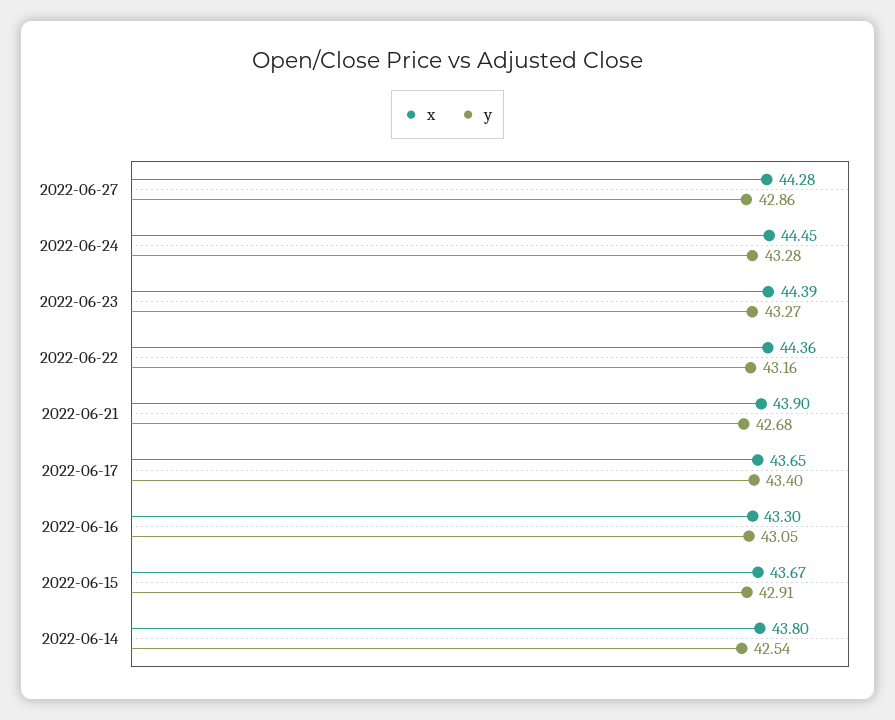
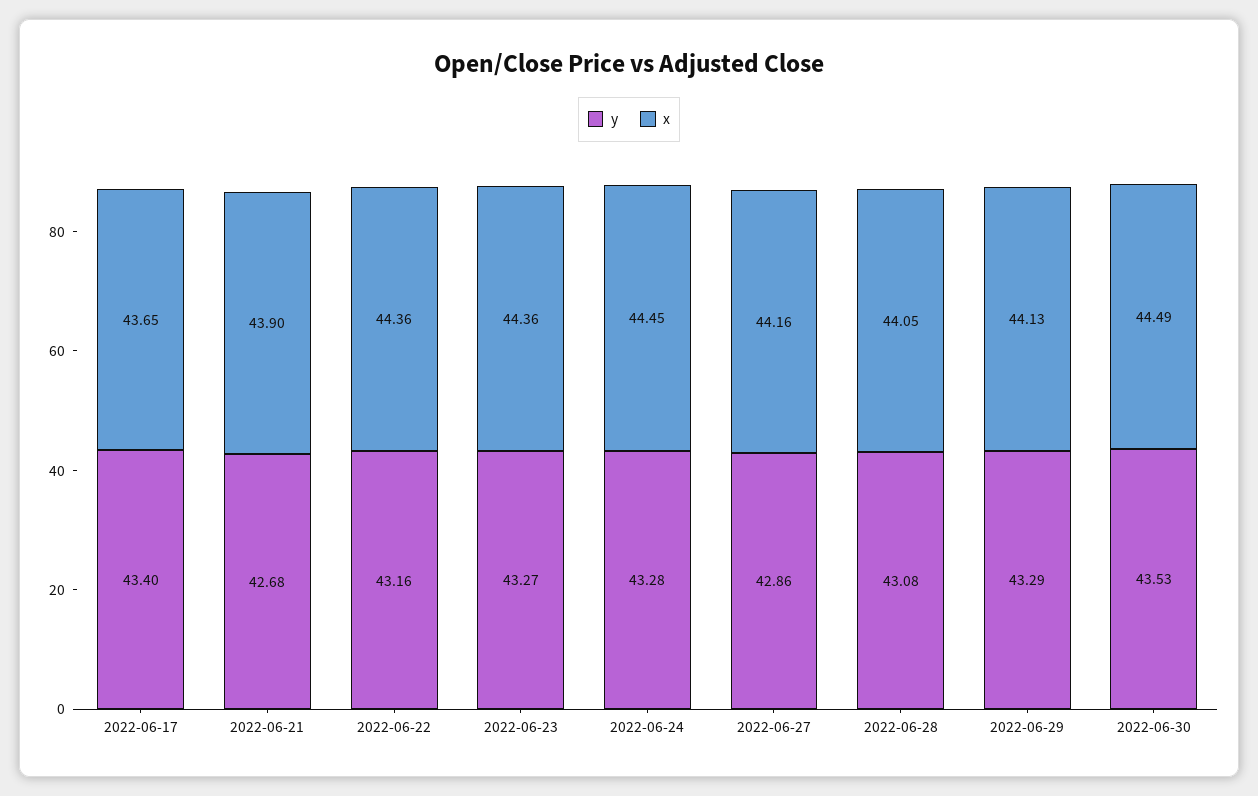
x, 2022-06-27: 44.28 -> 44.16
x, 2022-06-23: 44.39 -> 44.36
x, 2022-06-16: 43.3 -> none
y, 2022-06-16: 43.05 -> none
x, 2022-06-15: 43.67 -> none
y, 2022-06-15: 42.91 -> none
x, 2022-06-14: 43.8 -> none
y, 2022-06-14: 42.54 -> none
y, 2022-06-28: none -> 43.08
x, 2022-06-28: none -> 44.05
y, 2022-06-29: none -> 43.29
x, 2022-06-29: none -> 44.13
y, 2022-06-30: none -> 43.53
x, 2022-06-30: none -> 44.49

